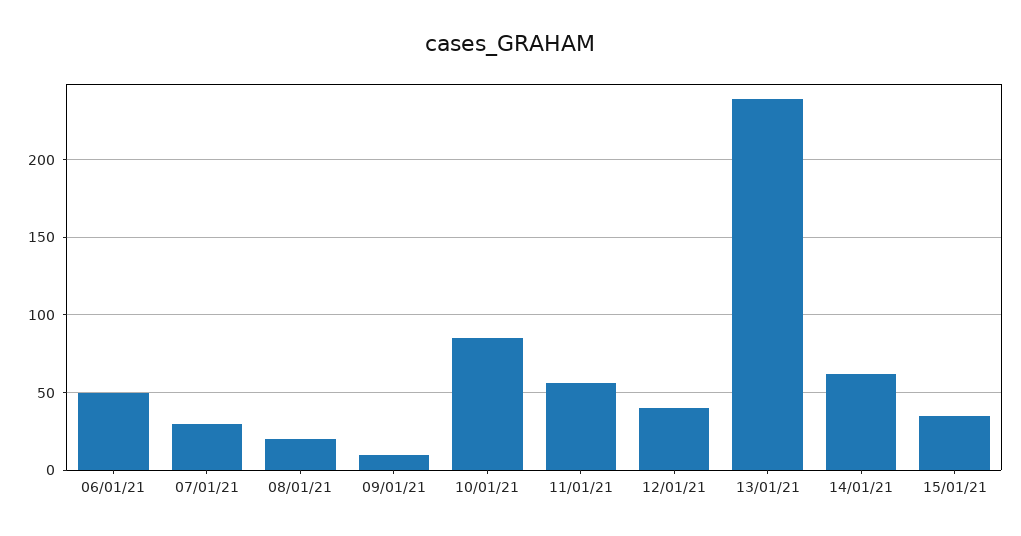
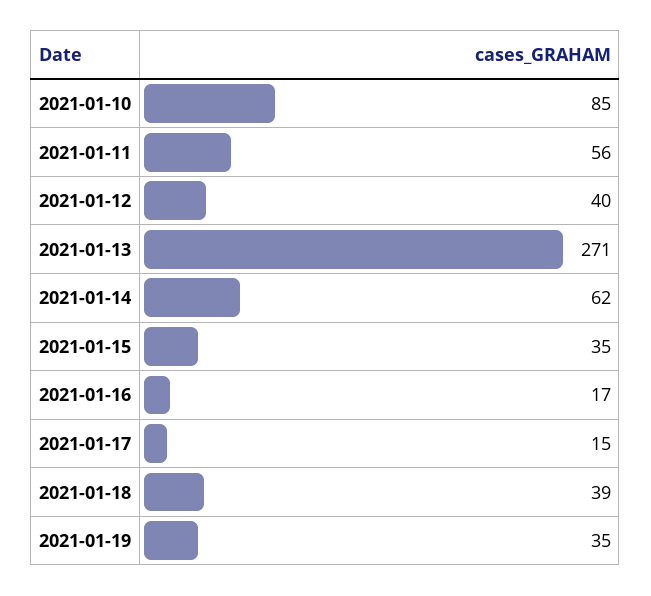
06/01/21: 50 -> none
07/01/21: 30 -> none
08/01/21: 20 -> none
09/01/21: 10 -> none
13/01/21: 240 -> 271
2021-01-16: none -> 17
2021-01-17: none -> 15
2021-01-18: none -> 39
2021-01-19: none -> 35

